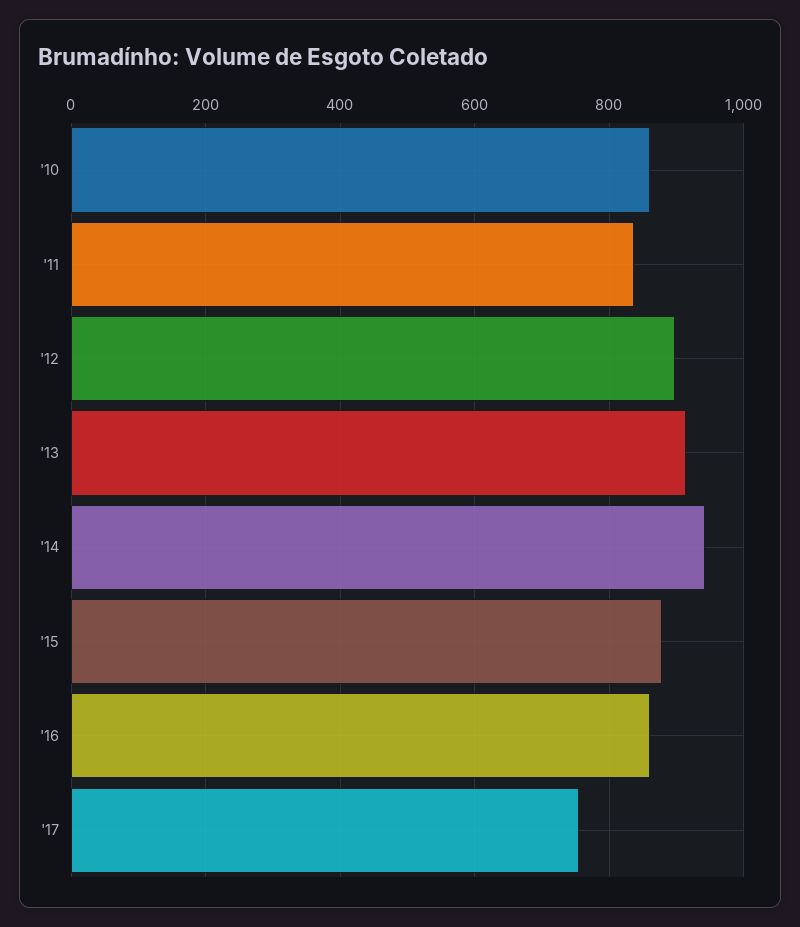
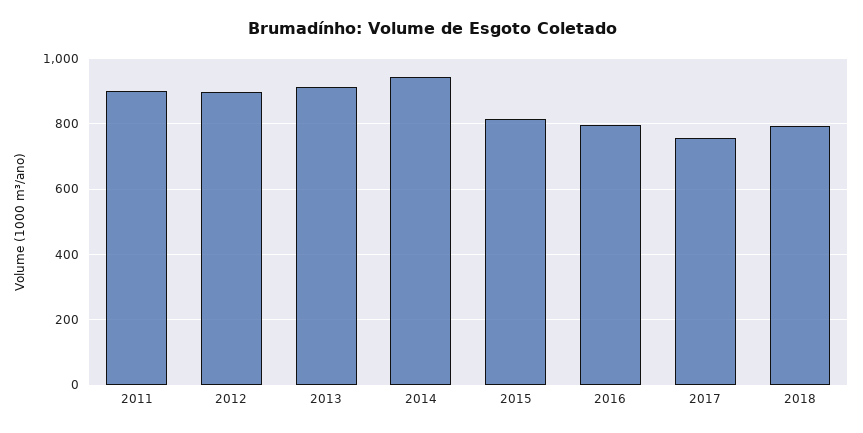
'10: 860 -> none
'11: 840 -> 900
'15: 880 -> 820
'16: 860 -> 800
2018: none -> 800

